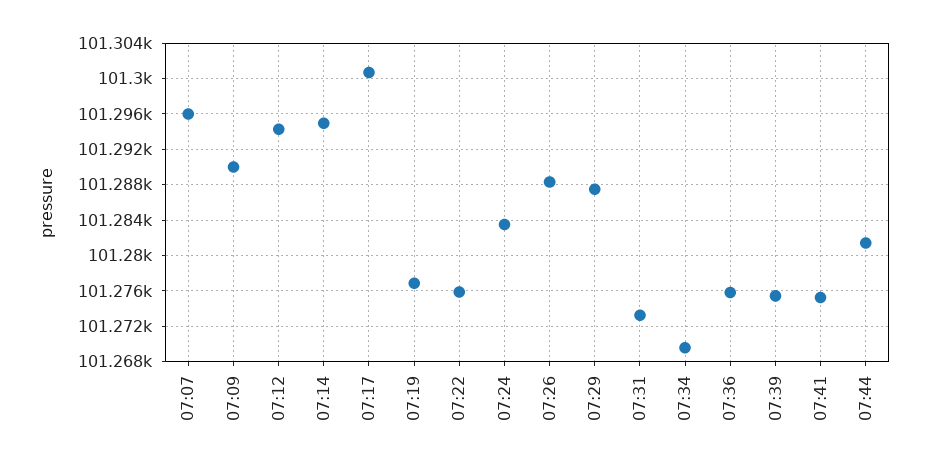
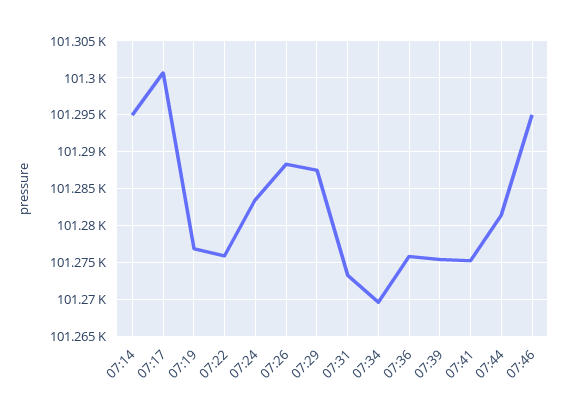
07:07: 101296 -> none
07:09: 101290 -> none
07:12: 101294 -> none
07:46: none -> 101295

